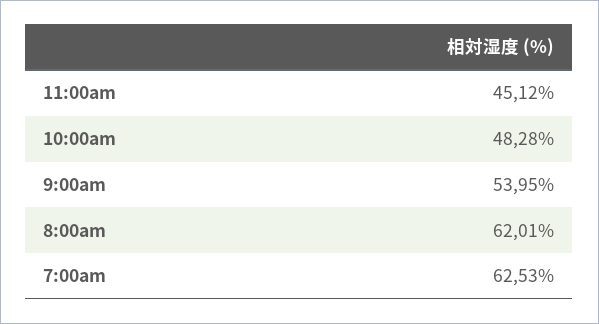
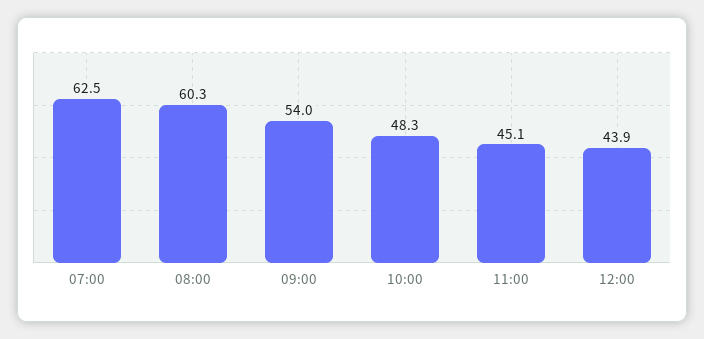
8:00am: 62.01 -> 60.3
12:00: none -> 43.9

